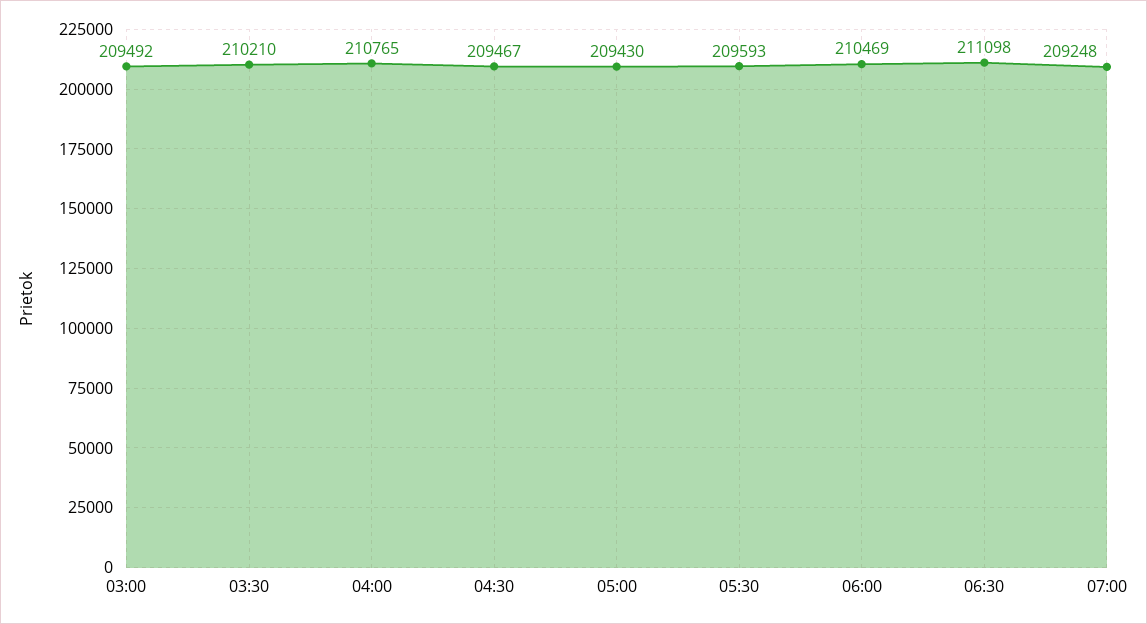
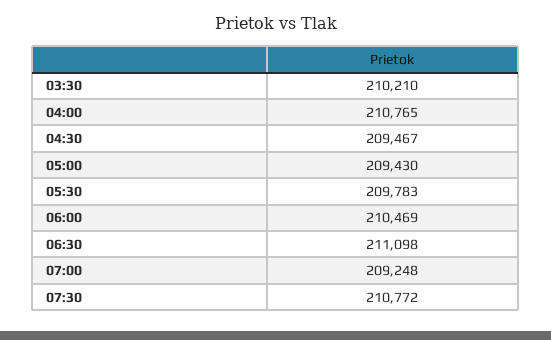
03:00: 209492 -> none
05:30: 209593 -> 209783
07:30: none -> 210772

